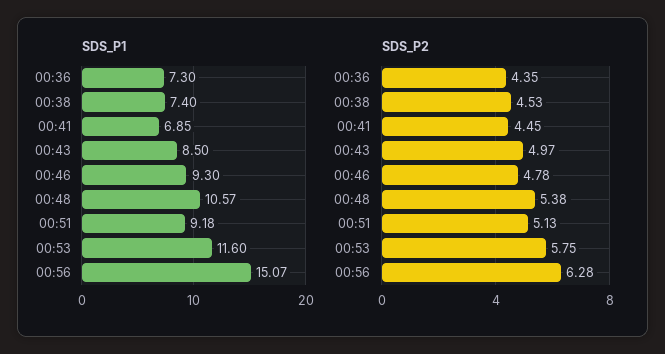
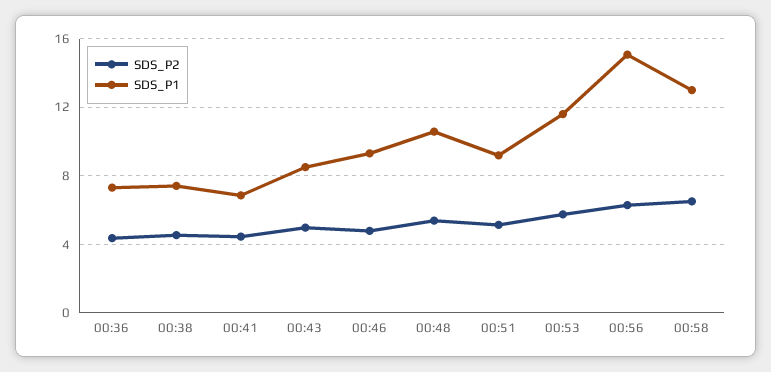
SDS_P2, 00:58: none -> 6.5
SDS_P1, 00:58: none -> 13

